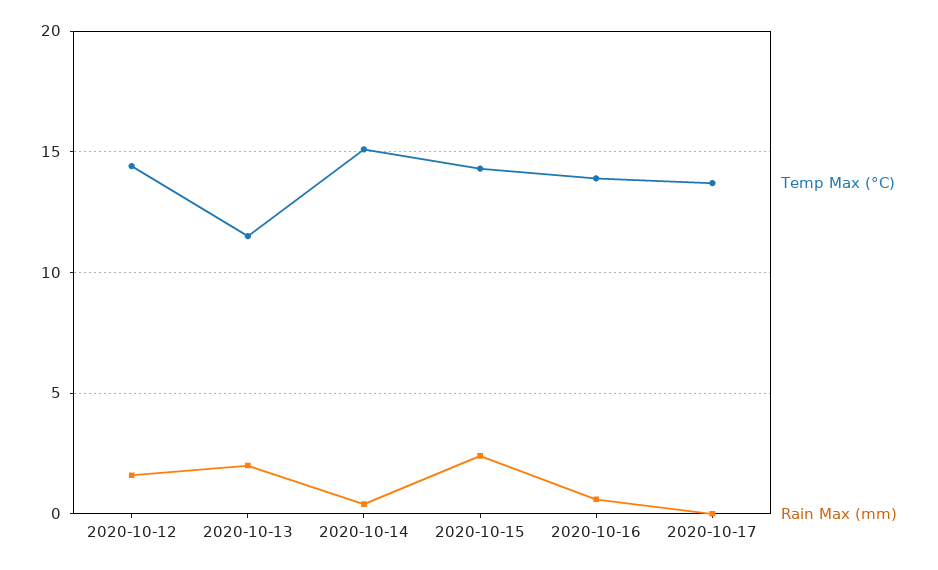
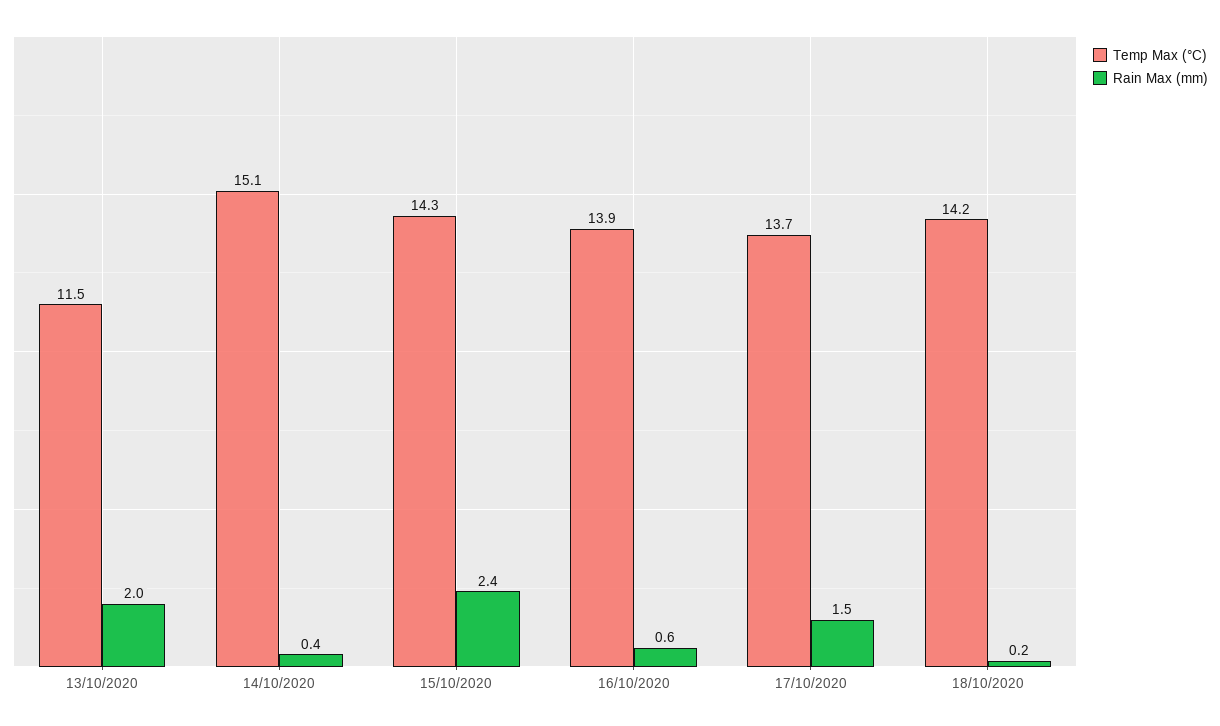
Temp Max (°C), 2020-10-12: 14.5 -> none
Rain Max (mm), 2020-10-12: 1.5 -> none
Rain Max (mm), 2020-10-17: 0 -> 1.5
Temp Max (°C), 18/10/2020: none -> 14.2
Rain Max (mm), 18/10/2020: none -> 0.2

